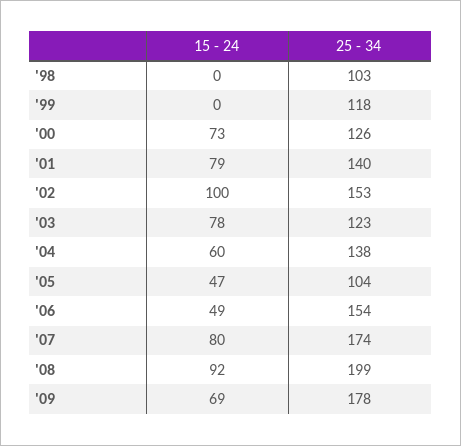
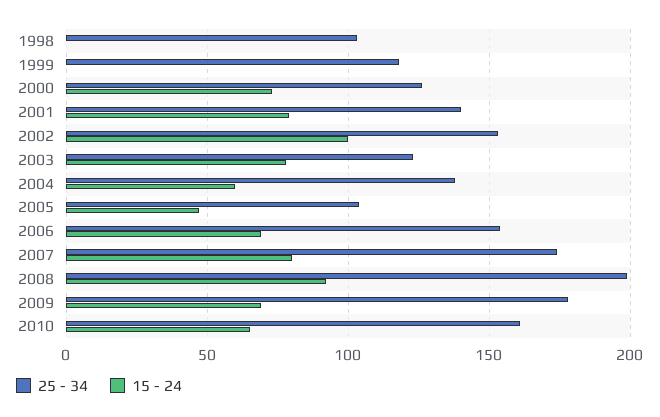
15 - 24, '06: 49 -> 70
25 - 34, 2010: none -> 160
15 - 24, 2010: none -> 65

